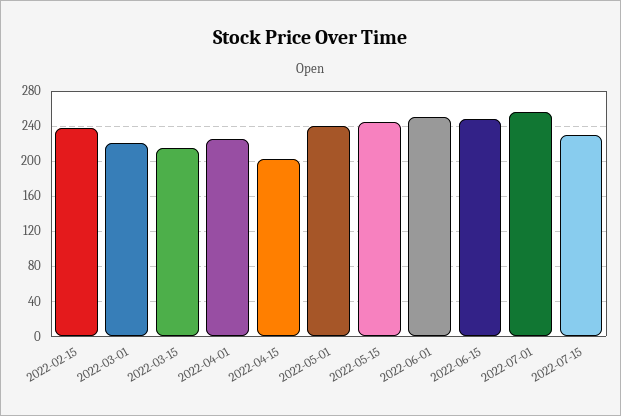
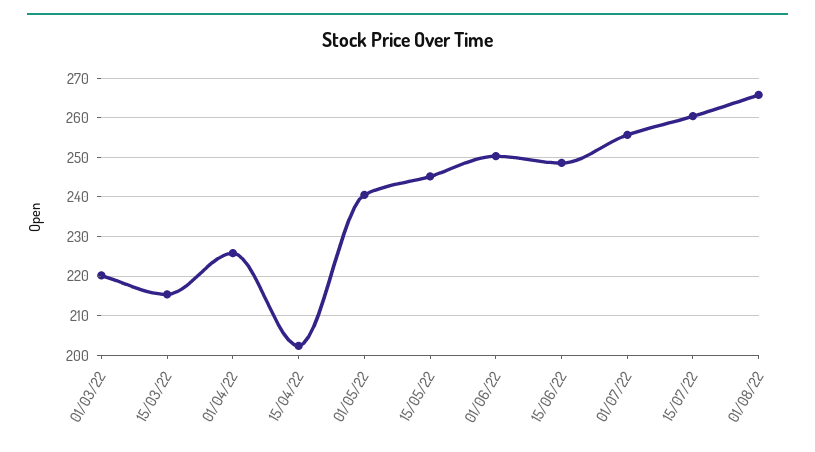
2022-02-15: 240 -> none
2022-07-15: 230 -> 260
01/08/22: none -> 266

